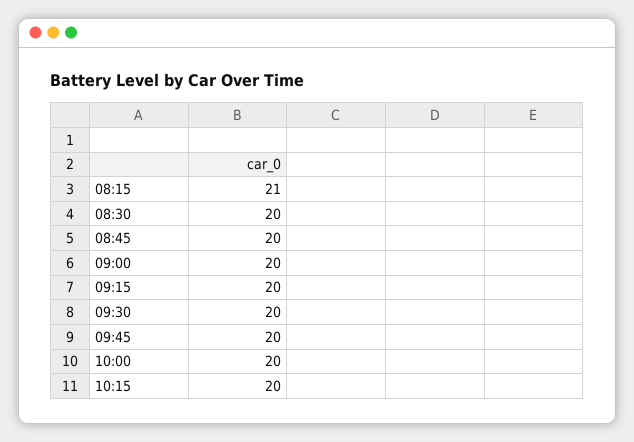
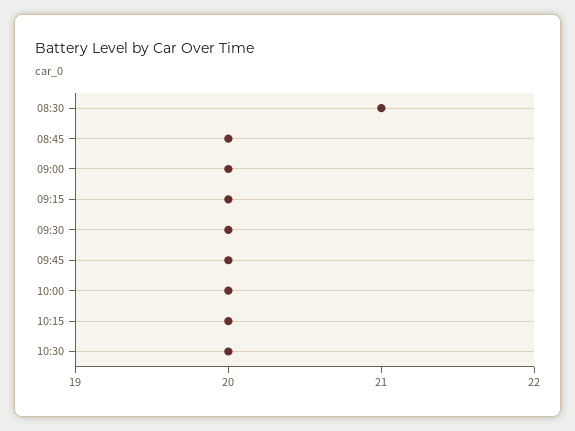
08:15: 21 -> none
08:30: 20 -> 21
10:30: none -> 20

